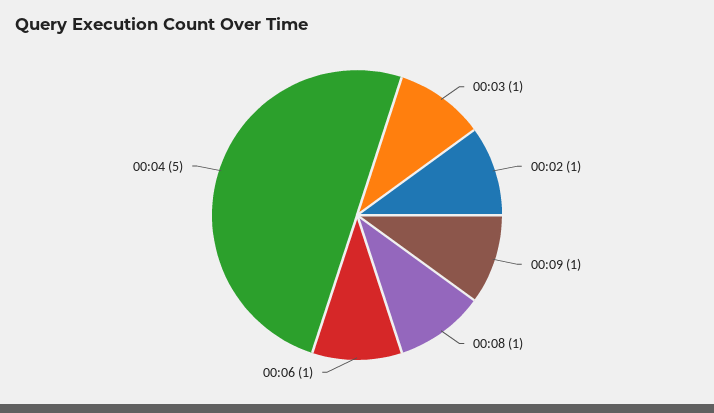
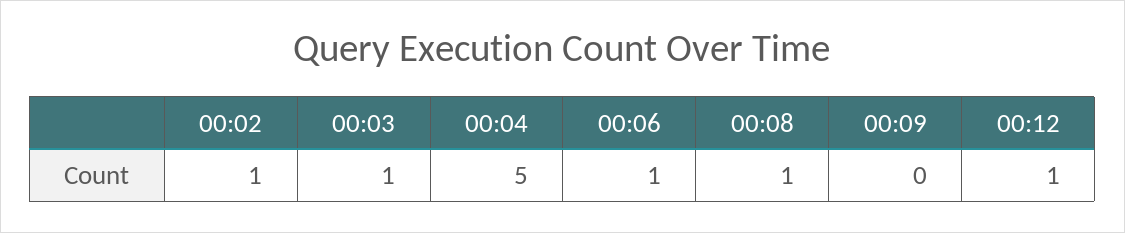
00:09: 1 -> 0
00:12: none -> 1

